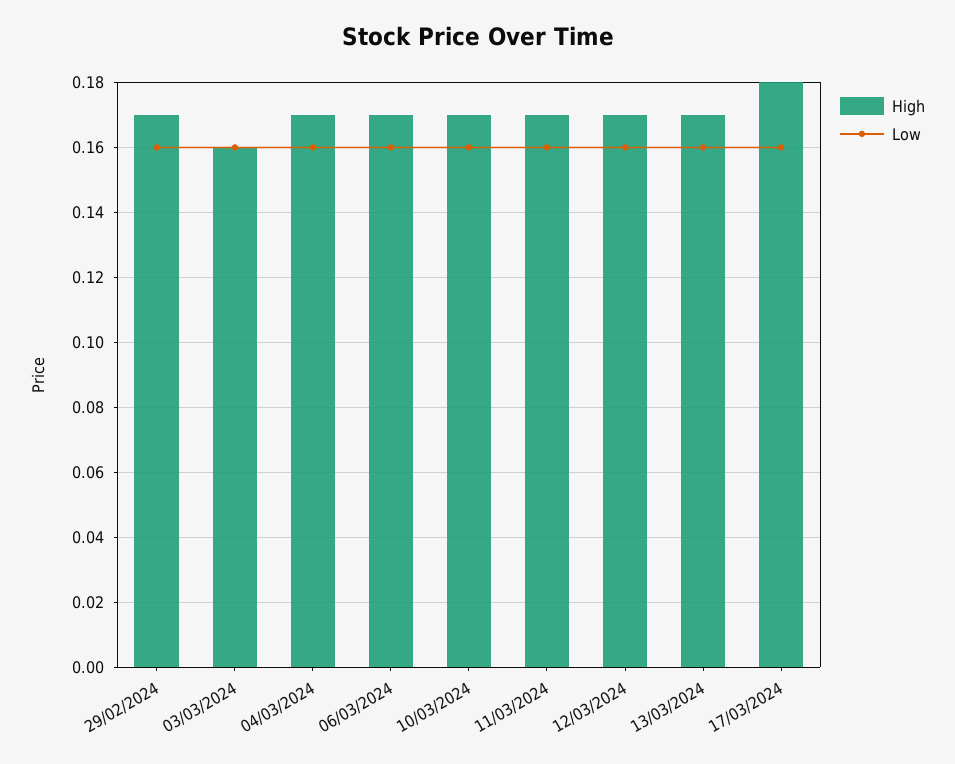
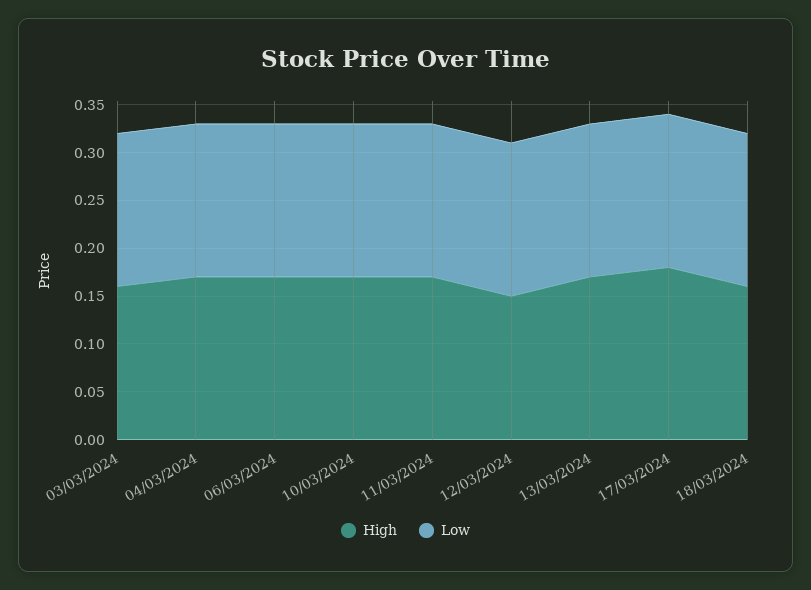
High, 29/02/2024: 0.17 -> none
Low, 29/02/2024: 0.16 -> none
High, 12/03/2024: 0.17 -> 0.15
High, 18/03/2024: none -> 0.16
Low, 18/03/2024: none -> 0.16

